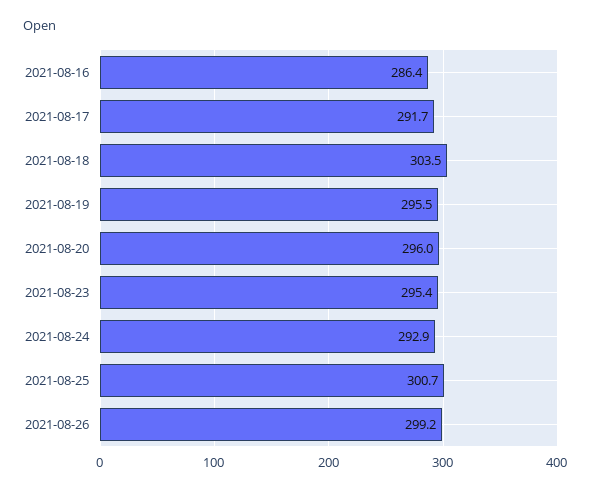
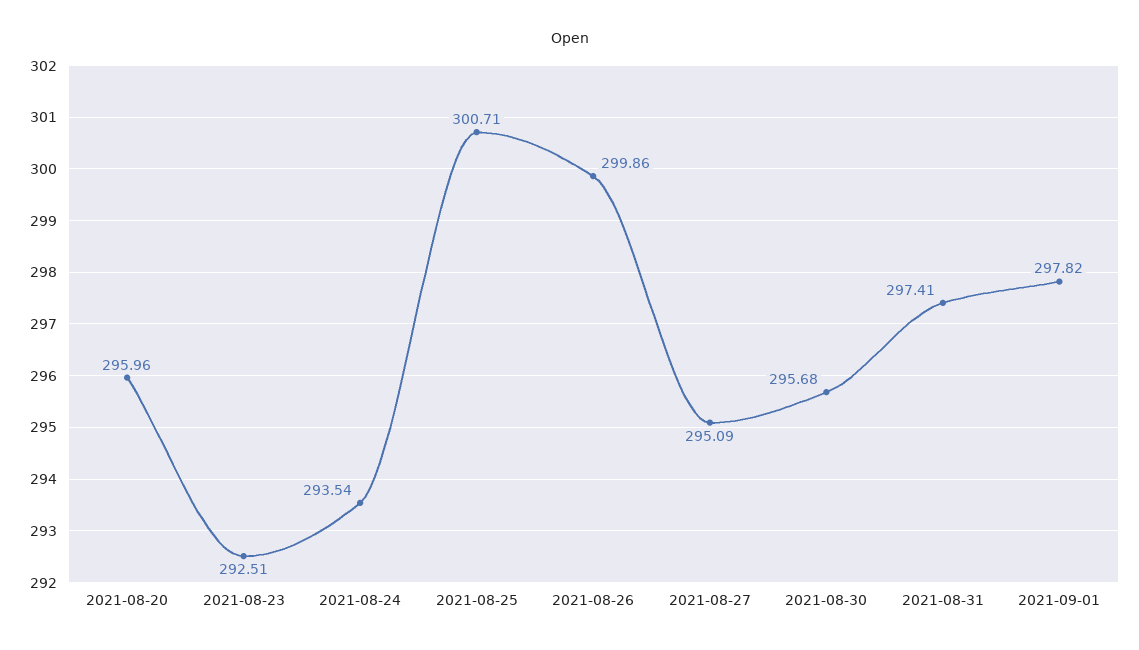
2021-08-16: 286.4 -> none
2021-08-17: 291.7 -> none
2021-08-18: 303.5 -> none
2021-08-19: 295.5 -> none
2021-08-23: 295.4 -> 292.51
2021-08-24: 292.9 -> 293.54
2021-08-26: 299.2 -> 299.86
2021-08-27: none -> 295.09
2021-08-30: none -> 295.68
2021-08-31: none -> 297.41
2021-09-01: none -> 297.82

